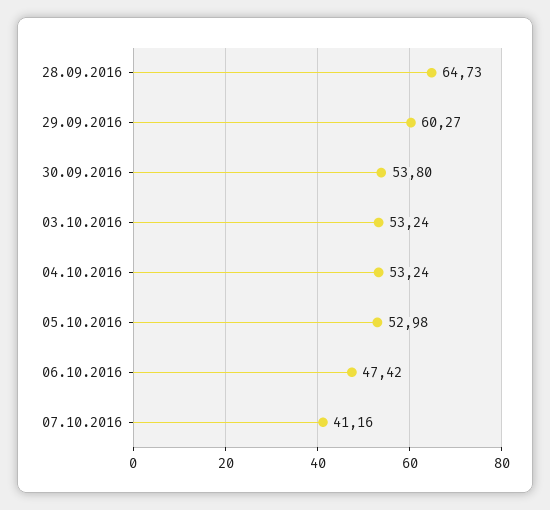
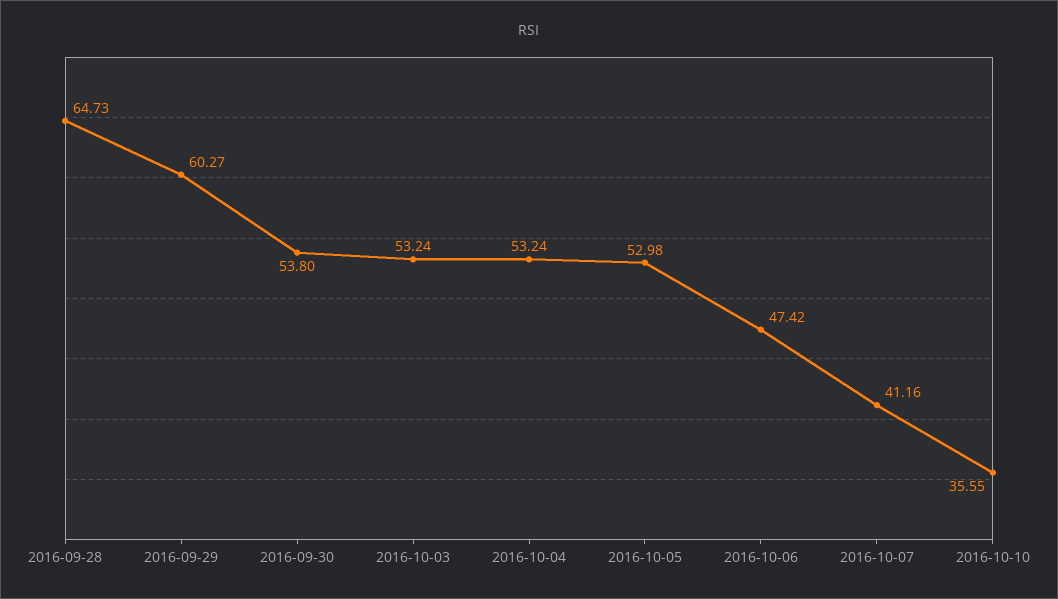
2016-10-10: none -> 35.55

